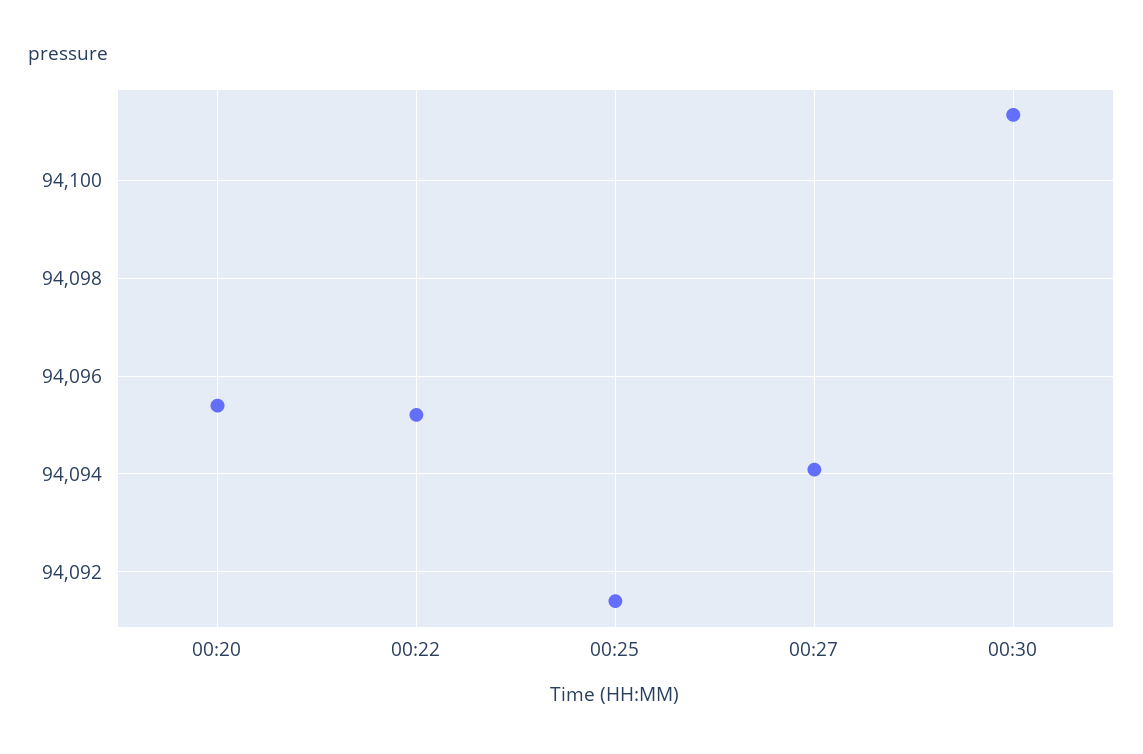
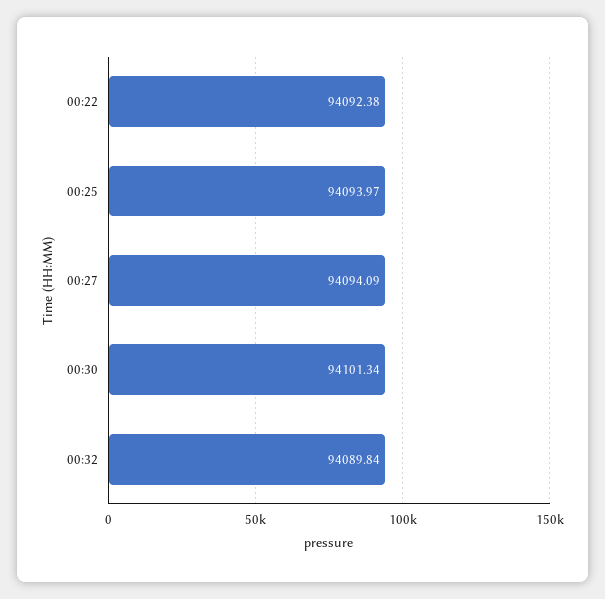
00:20: 94095.4 -> none
00:22: 94095.2 -> 94092.38
00:25: 94091.4 -> 94093.97
00:32: none -> 94089.84

